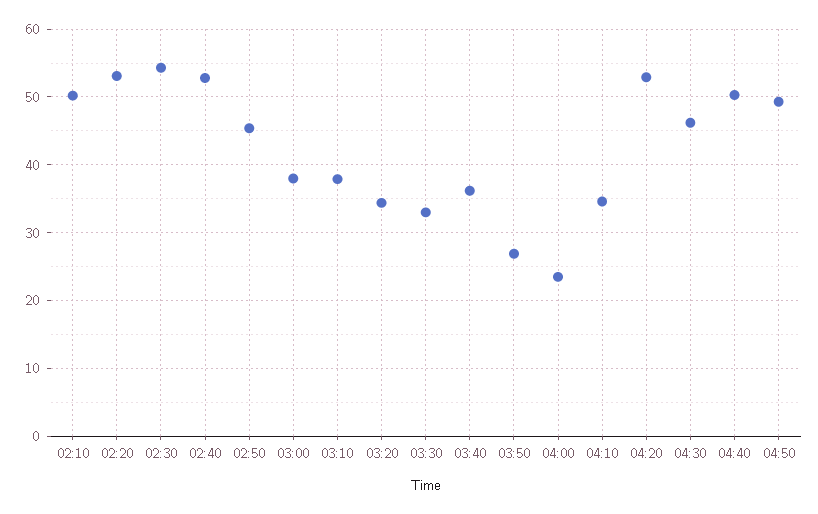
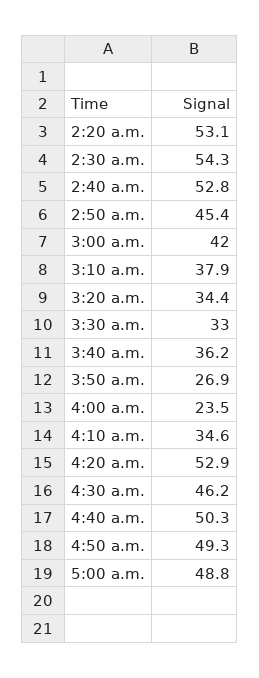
02:10: 50 -> none
03:00: 38 -> 42
5:00 a.m.: none -> 48.8

